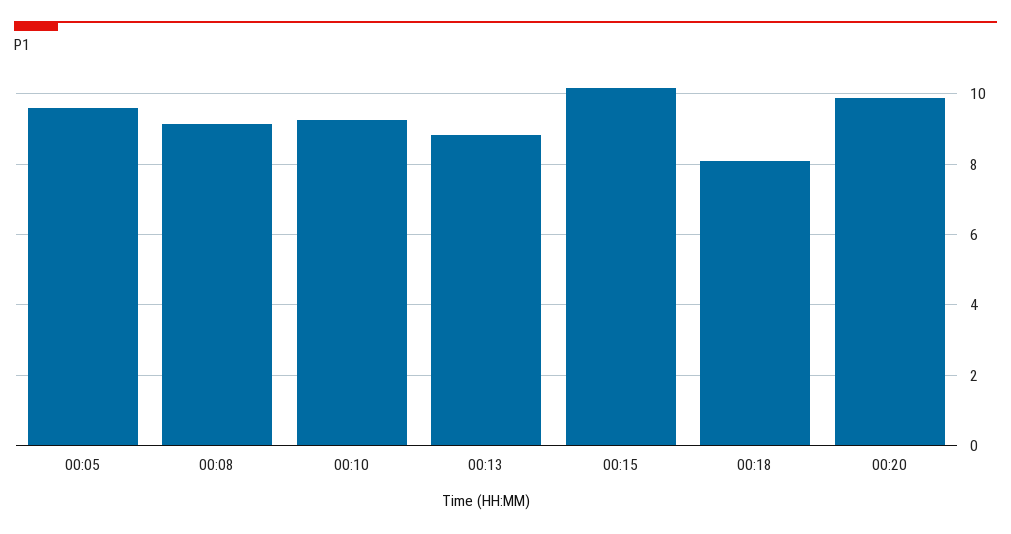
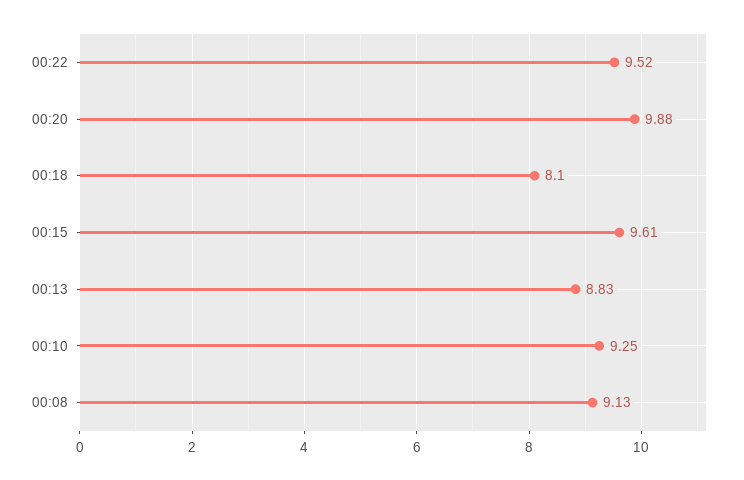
00:05: 9.6 -> none
00:15: 10.2 -> 9.61
00:22: none -> 9.52

